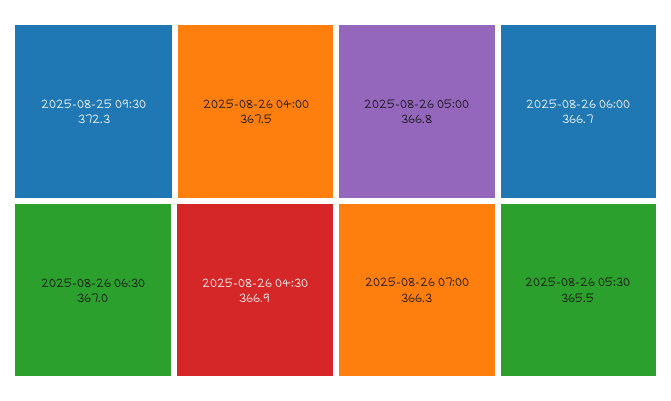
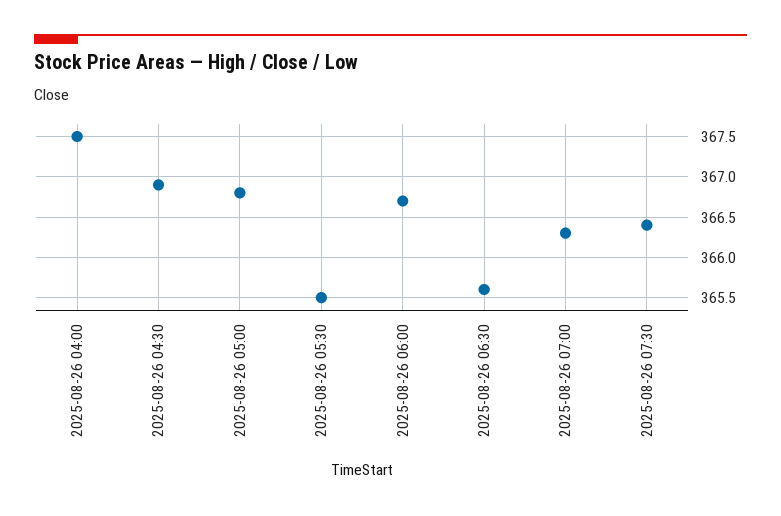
2025-08-25 09:30: 372.3 -> none
2025-08-26 06:30: 367 -> 365.6
2025-08-26 07:30: none -> 366.4

